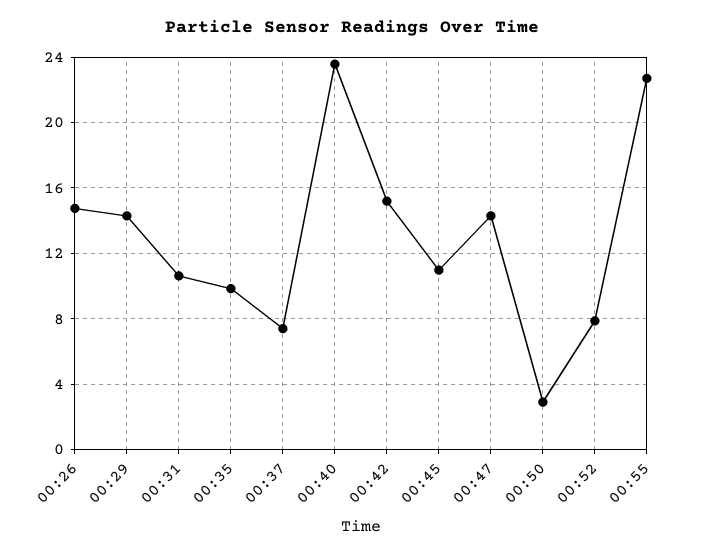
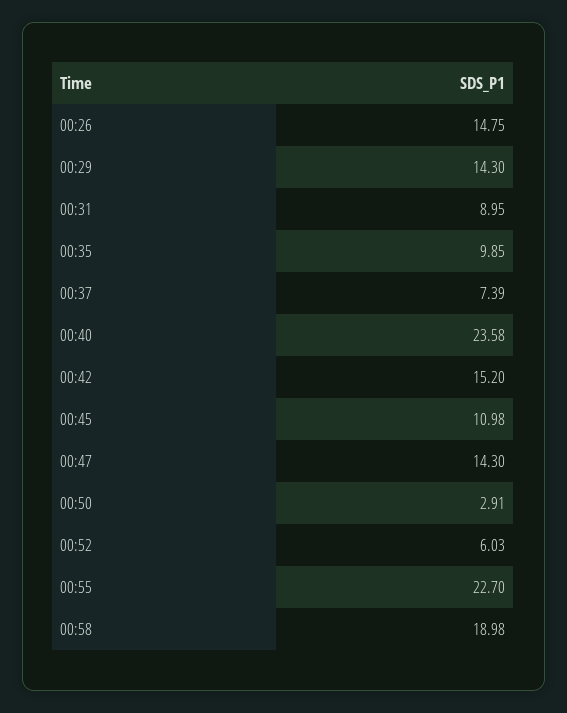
00:31: 10.5 -> 8.95
00:52: 8 -> 6.03
00:58: none -> 18.98

